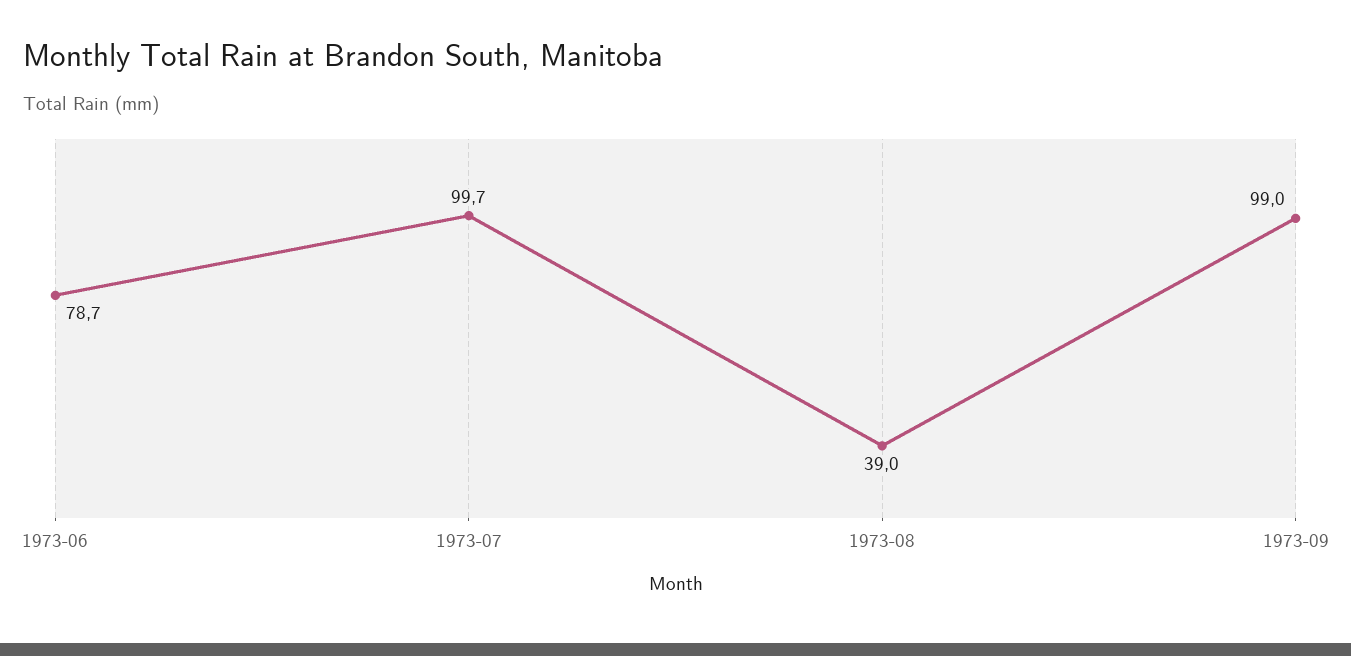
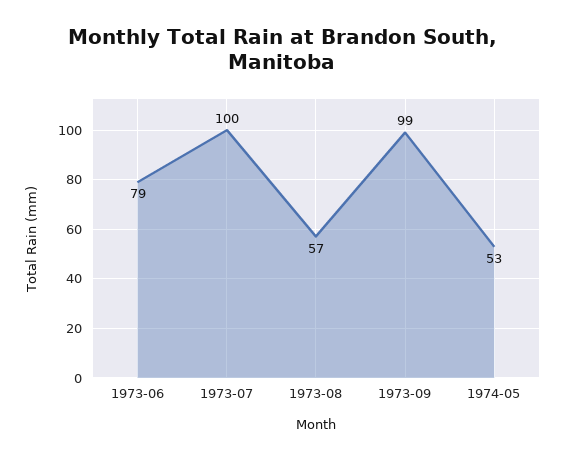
1973-08: 39 -> 57
1974-05: none -> 53

